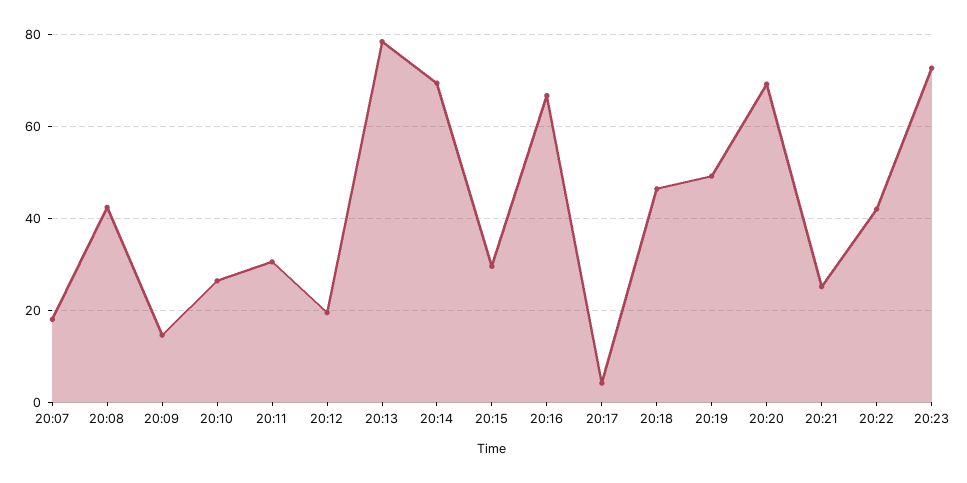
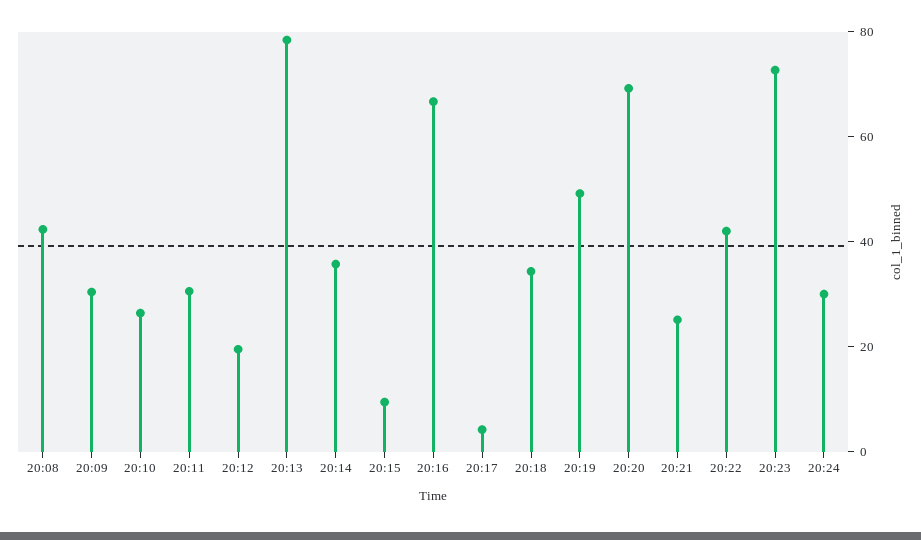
20:07: 18 -> none
20:09: 14 -> 30
20:14: 70 -> 35
20:15: 30 -> 10
20:18: 46 -> 35
20:24: none -> 30

